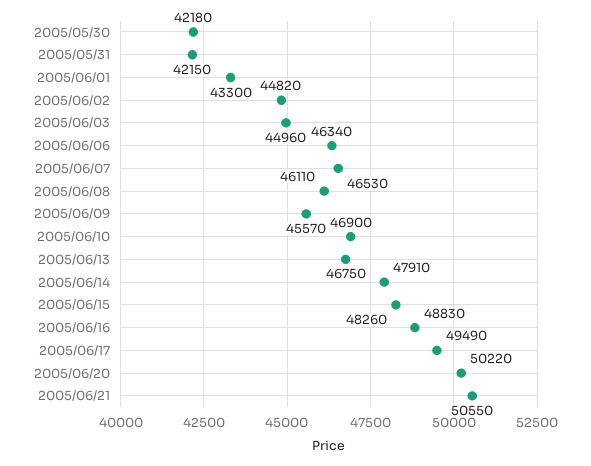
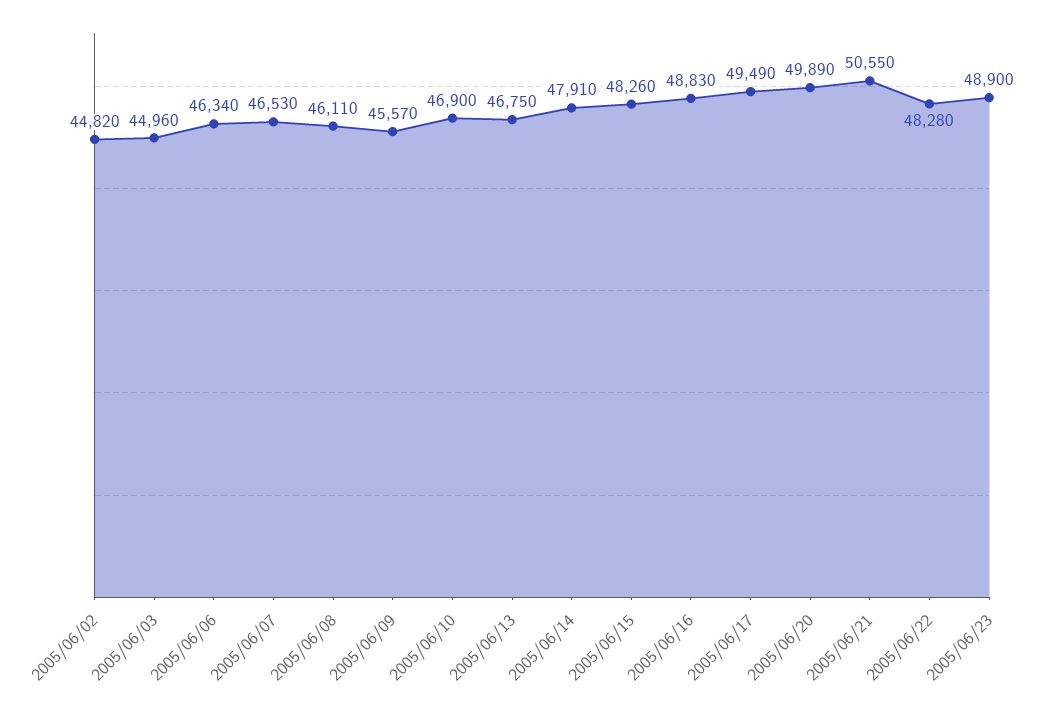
2005/05/30: 42180 -> none
2005/05/31: 42150 -> none
2005/06/01: 43300 -> none
2005/06/20: 50220 -> 49890
2005/06/22: none -> 48280
2005/06/23: none -> 48900

